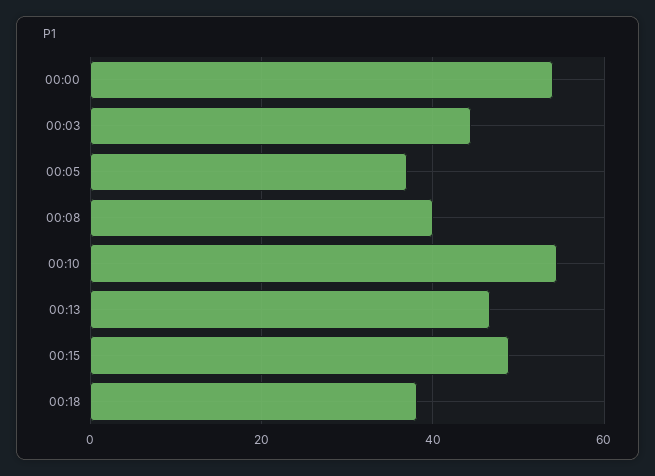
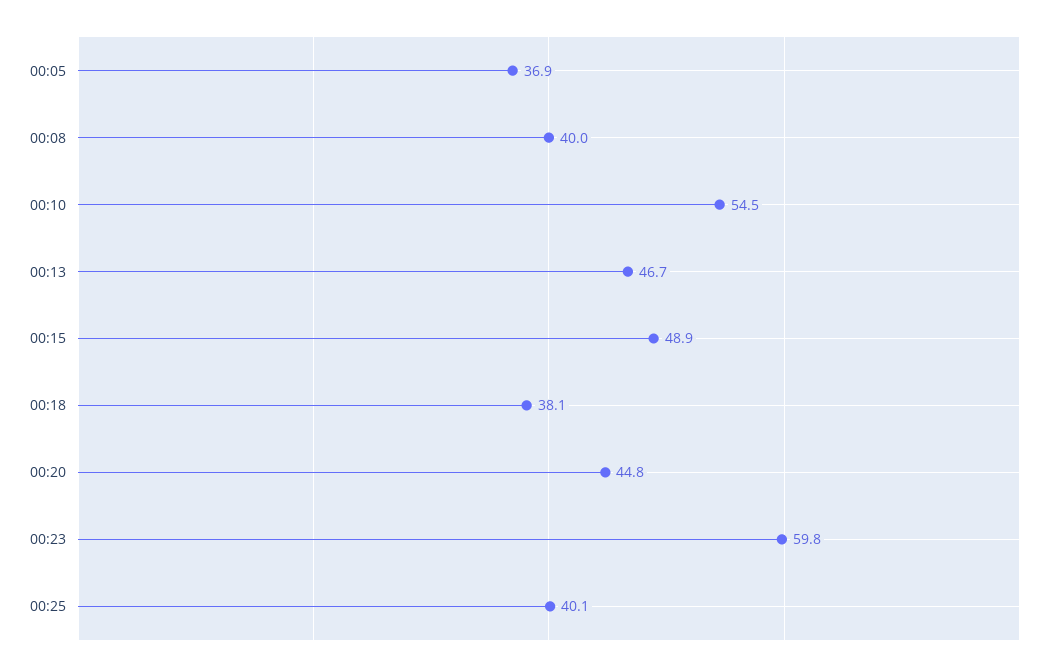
00:00: 54 -> none
00:03: 44 -> none
00:20: none -> 44.8
00:23: none -> 59.8
00:25: none -> 40.1

